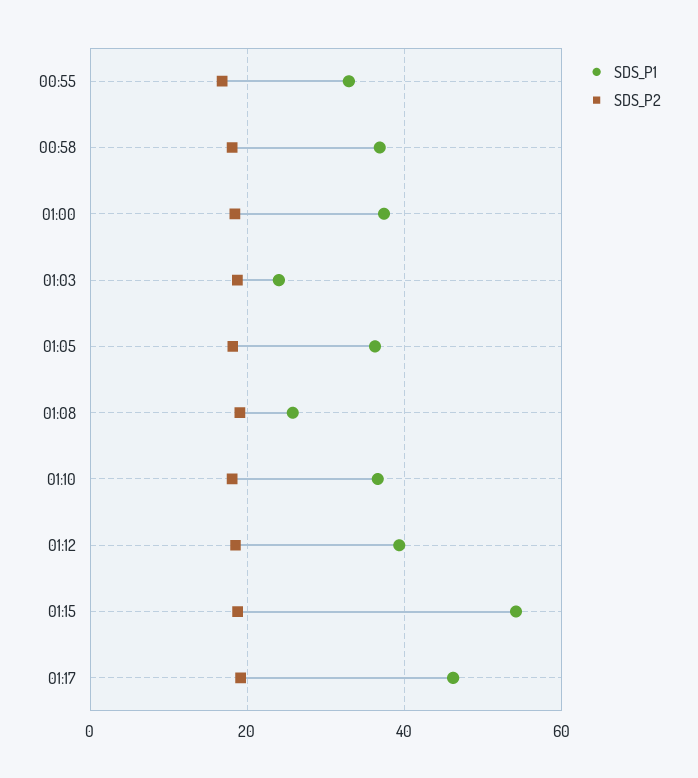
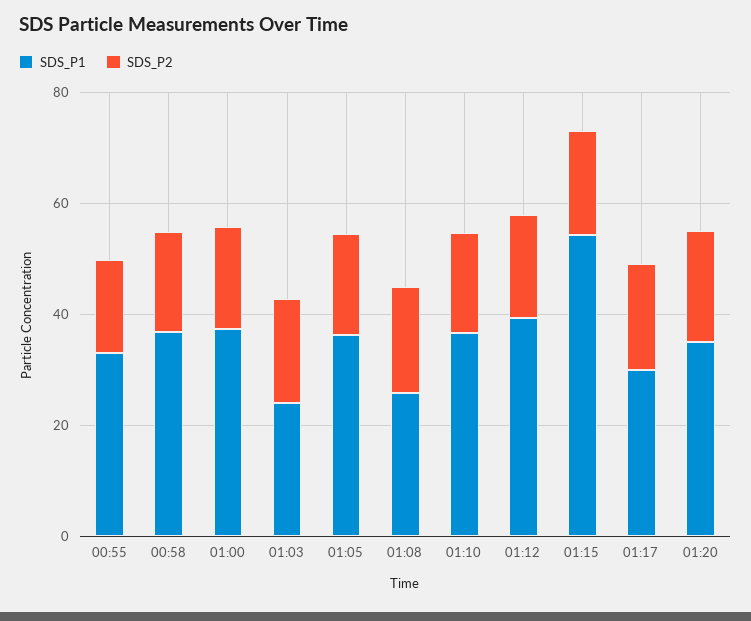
SDS_P1, 01:17: 46 -> 30
SDS_P1, 01:20: none -> 35
SDS_P2, 01:20: none -> 20

